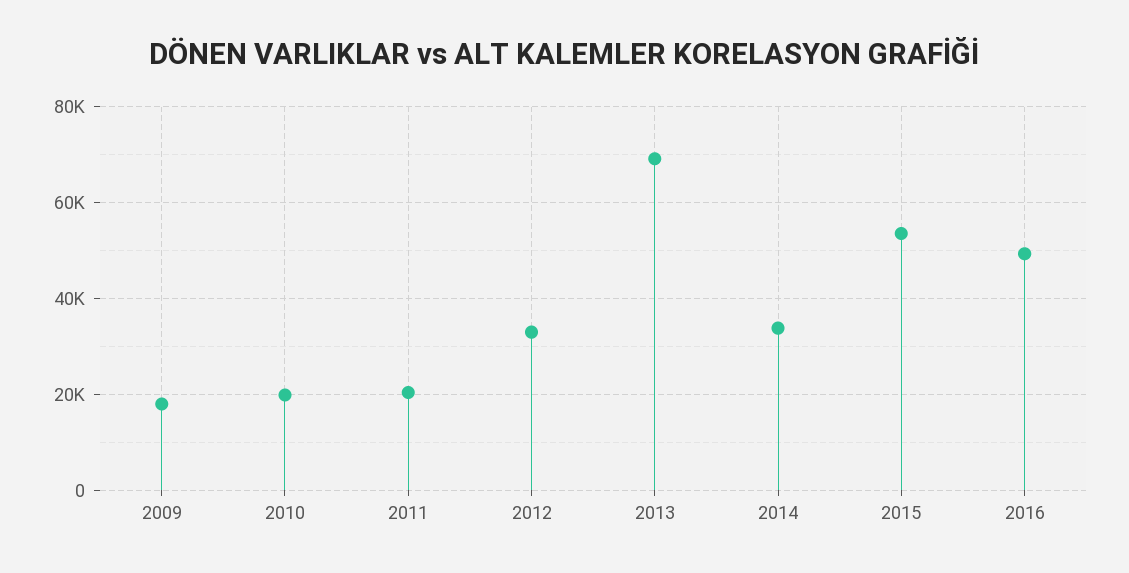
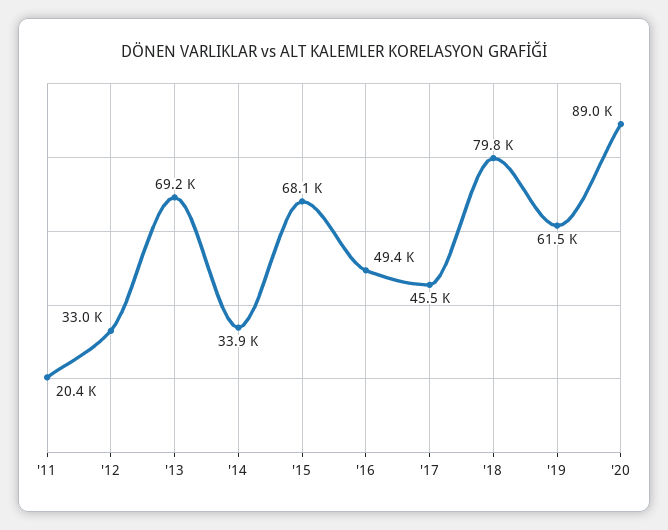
2009: 18000 -> none
2010: 20000 -> none
2015: 54000 -> 68100
'17: none -> 45500
'18: none -> 79800
'19: none -> 61500
'20: none -> 89000

